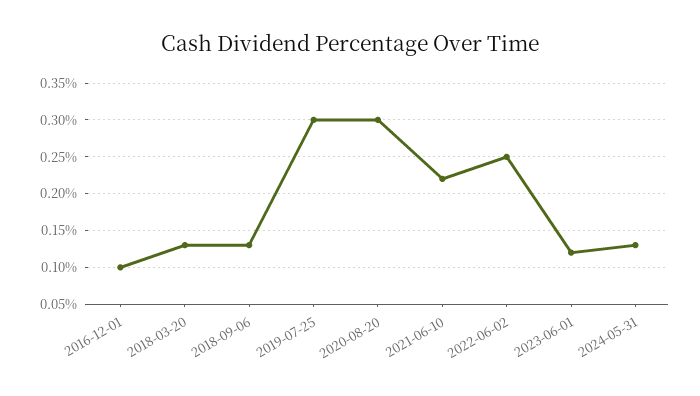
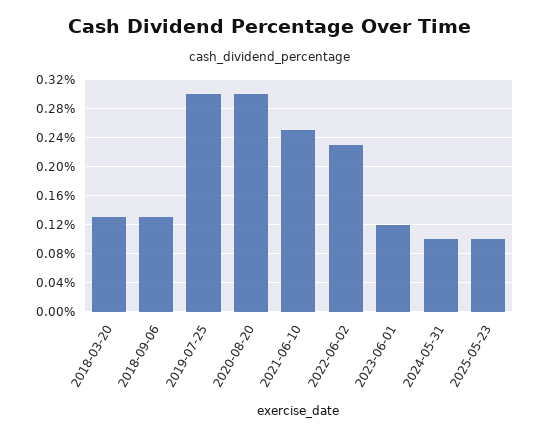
2016-12-01: 0.1 -> none
2021-06-10: 0.22 -> 0.25
2022-06-02: 0.25 -> 0.23
2024-05-31: 0.13 -> 0.1
2025-05-23: none -> 0.1

